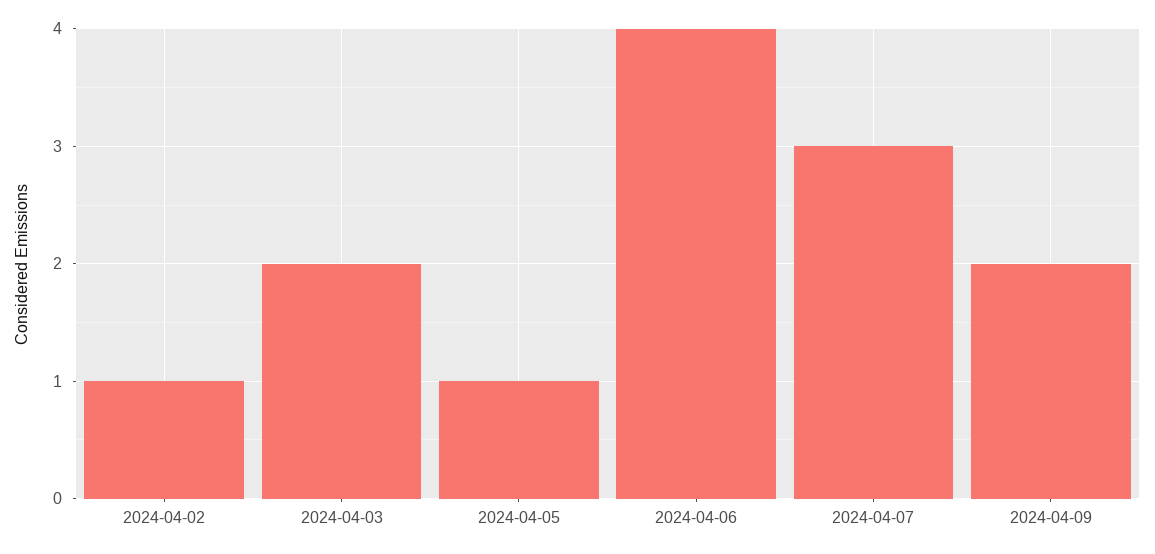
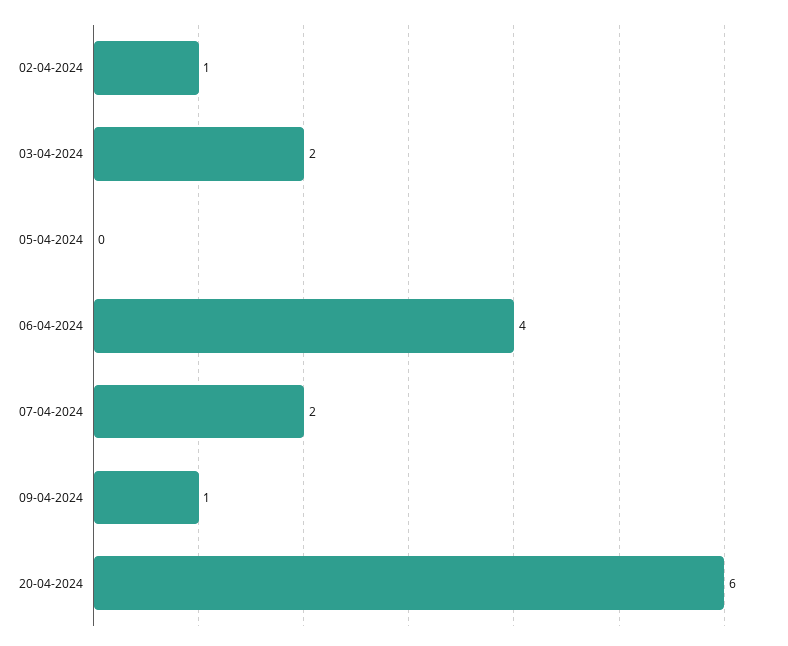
2024-04-05: 1 -> 0
2024-04-07: 3 -> 2
2024-04-09: 2 -> 1
20-04-2024: none -> 6

